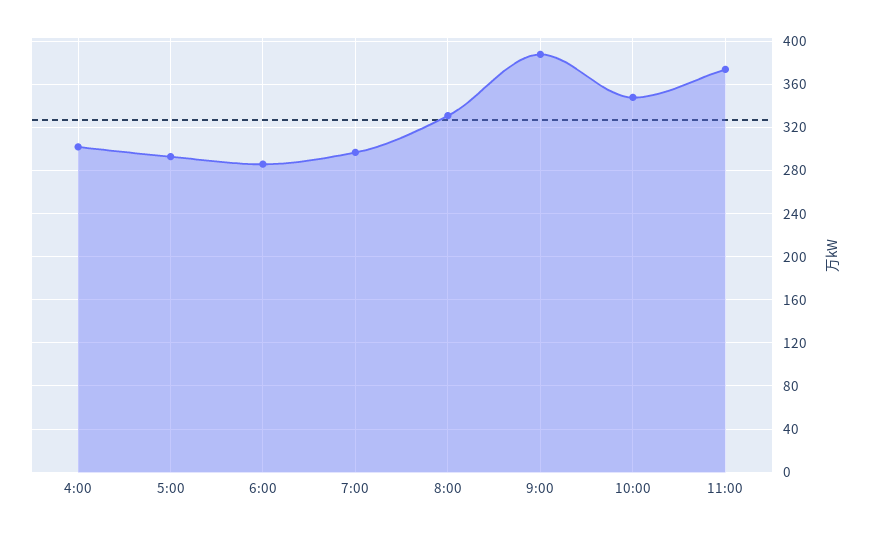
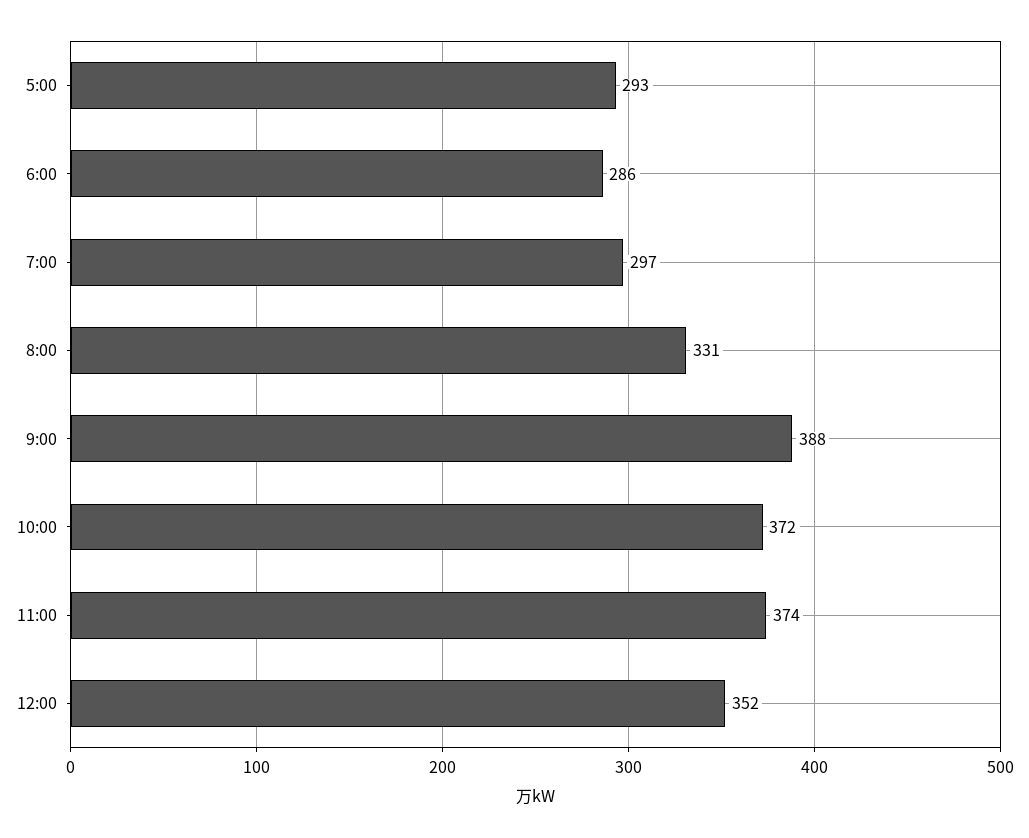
4:00: 300 -> none
10:00: 350 -> 372
12:00: none -> 352

